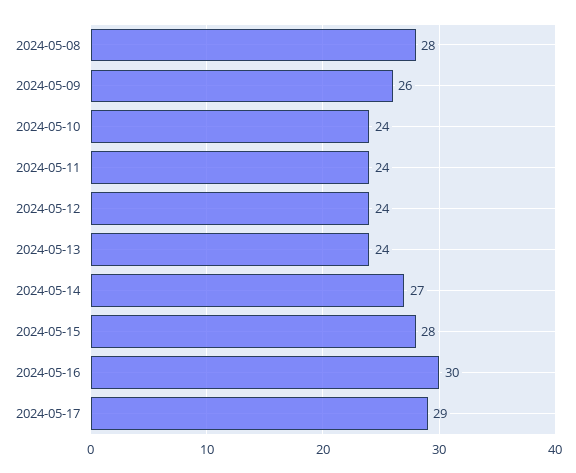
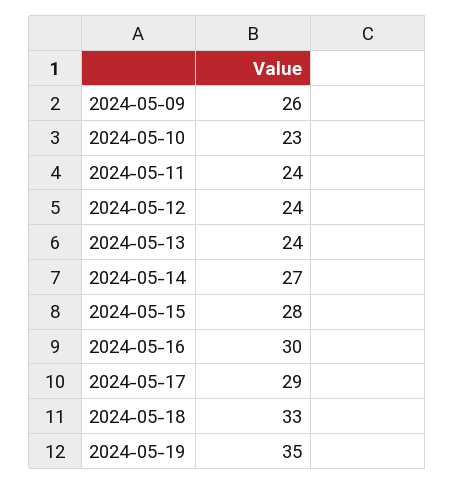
2024-05-08: 28 -> none
2024-05-10: 24 -> 23
2024-05-18: none -> 33
2024-05-19: none -> 35

